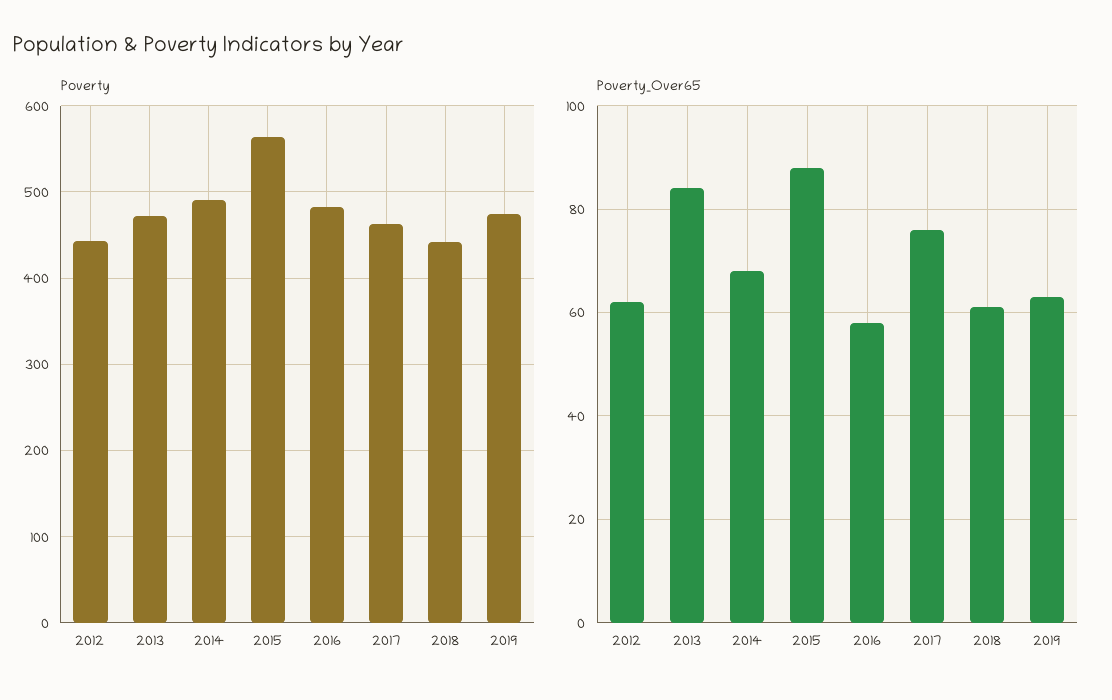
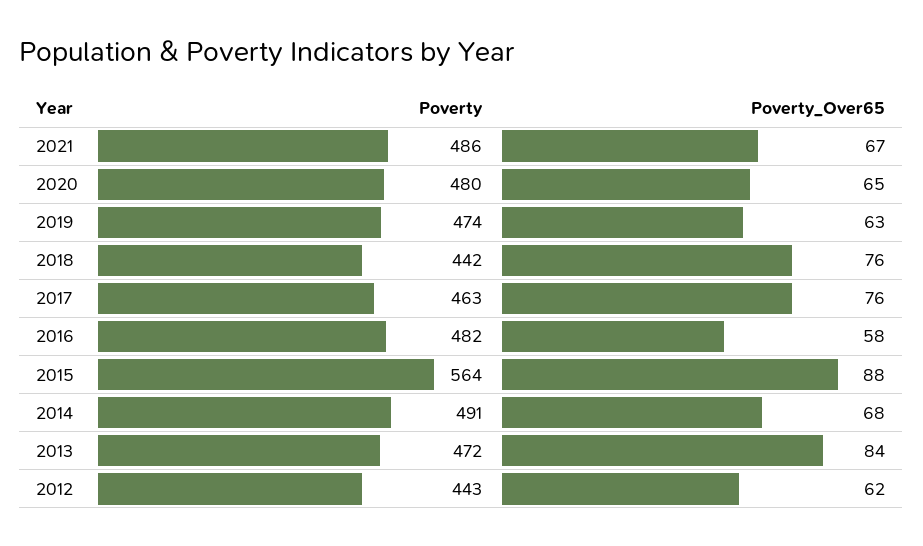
Poverty_Over65, 2018: 60 -> 76
Poverty, 2021: none -> 486
Poverty_Over65, 2021: none -> 67
Poverty, 2020: none -> 480
Poverty_Over65, 2020: none -> 65

